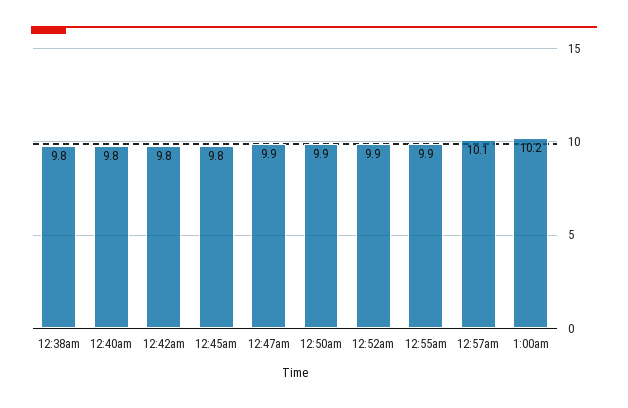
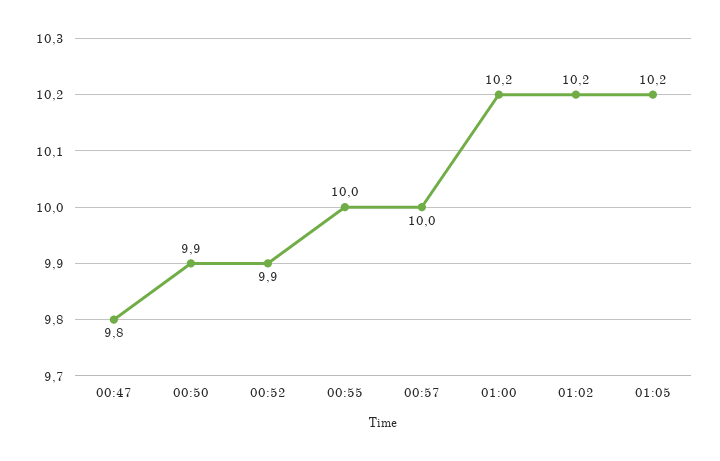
12:38am: 9.8 -> none
12:40am: 9.8 -> none
12:42am: 9.8 -> none
12:45am: 9.8 -> none
12:47am: 9.9 -> 9.8
12:55am: 9.9 -> 10
12:57am: 10.1 -> 10
01:02: none -> 10.2
01:05: none -> 10.2

